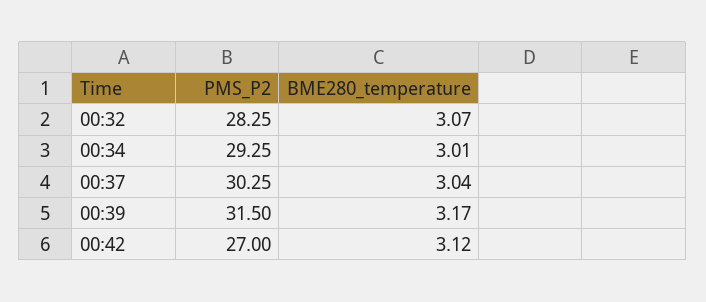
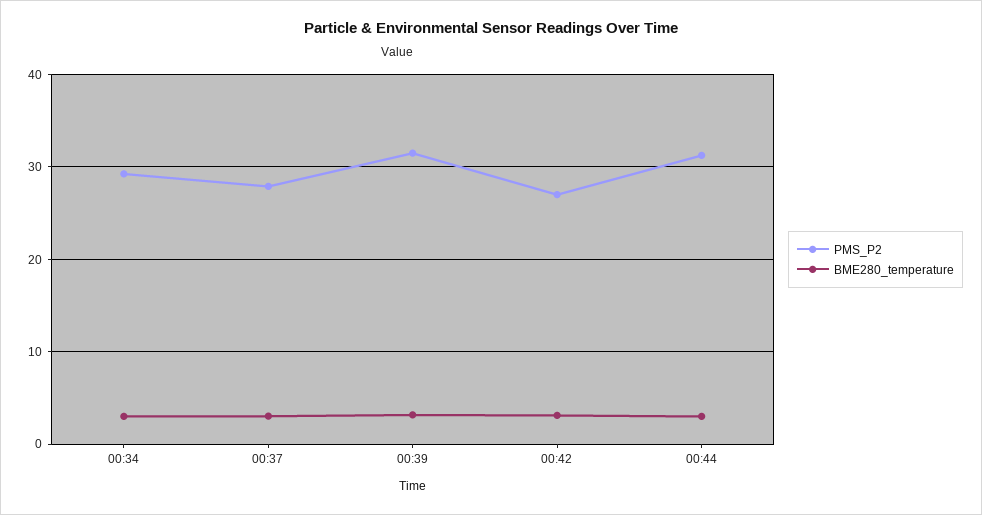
PMS_P2, 00:32: 28.25 -> none
BME280_temperature, 00:32: 3.07 -> none
PMS_P2, 00:37: 30.25 -> 28
PMS_P2, 00:44: none -> 31
BME280_temperature, 00:44: none -> 3

